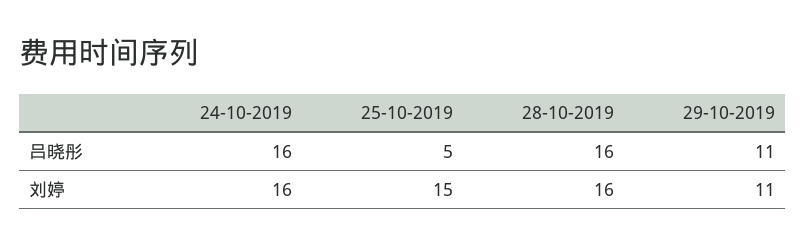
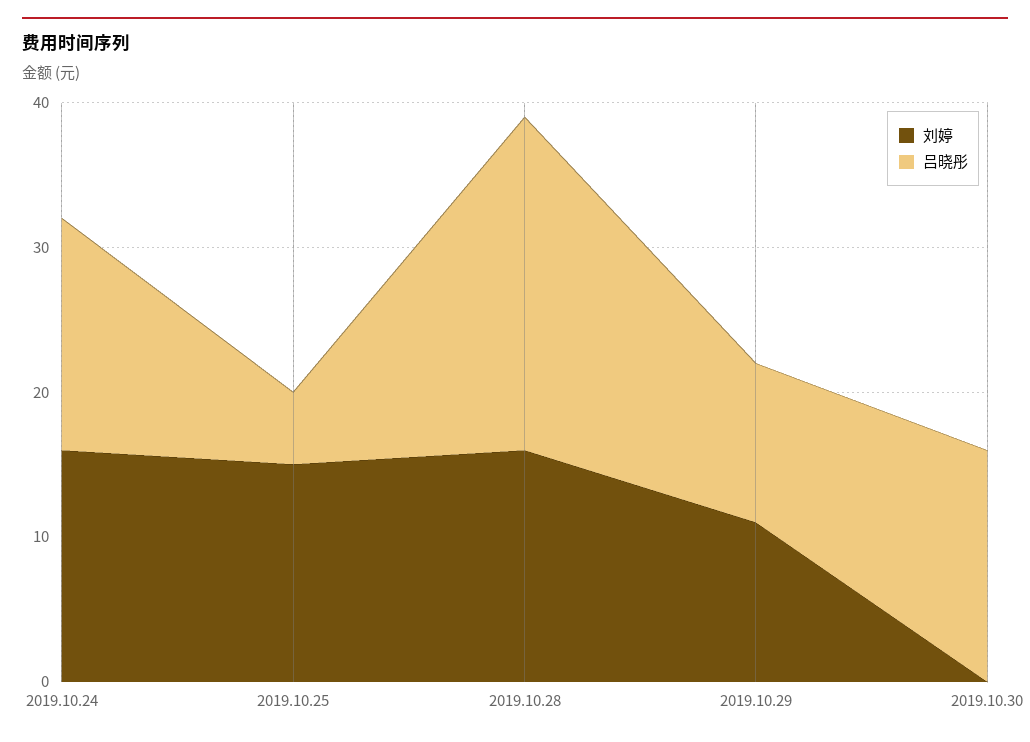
吕晓彤, 28-10-2019: 16 -> 23
刘婷, 2019.10.30: none -> 0
吕晓彤, 2019.10.30: none -> 16

